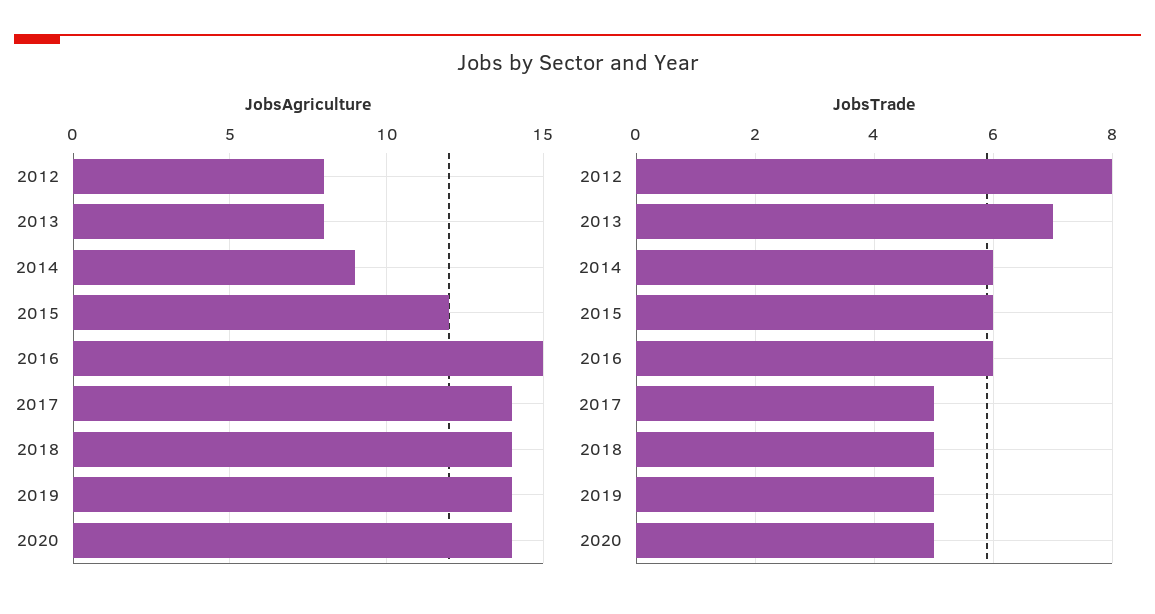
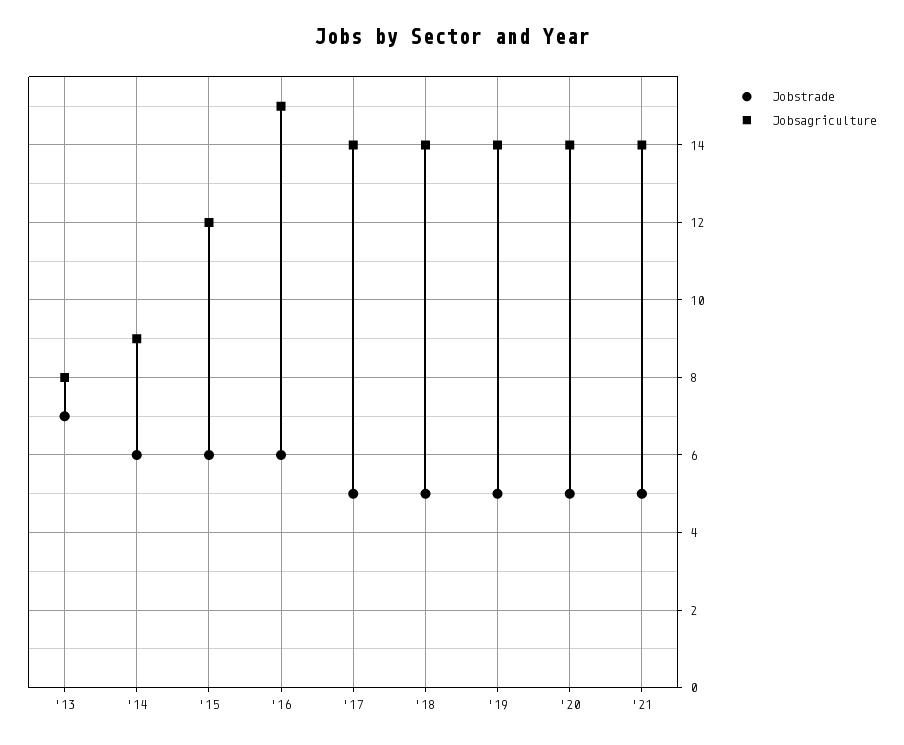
JobsAgriculture, 2012: 8 -> none
JobsTrade, 2012: 8 -> none
JobsTrade, '21: none -> 5
JobsAgriculture, '21: none -> 14

